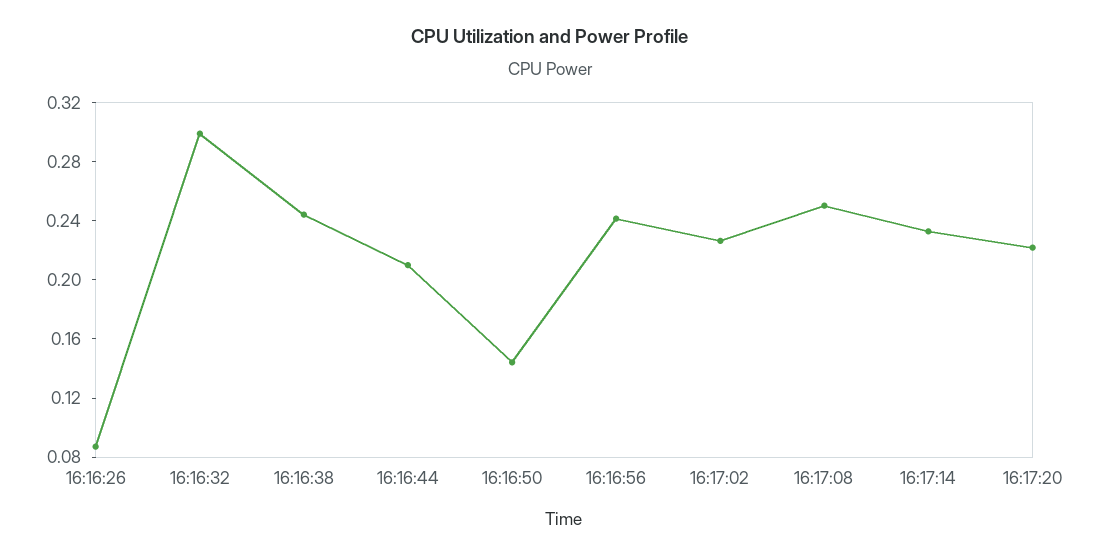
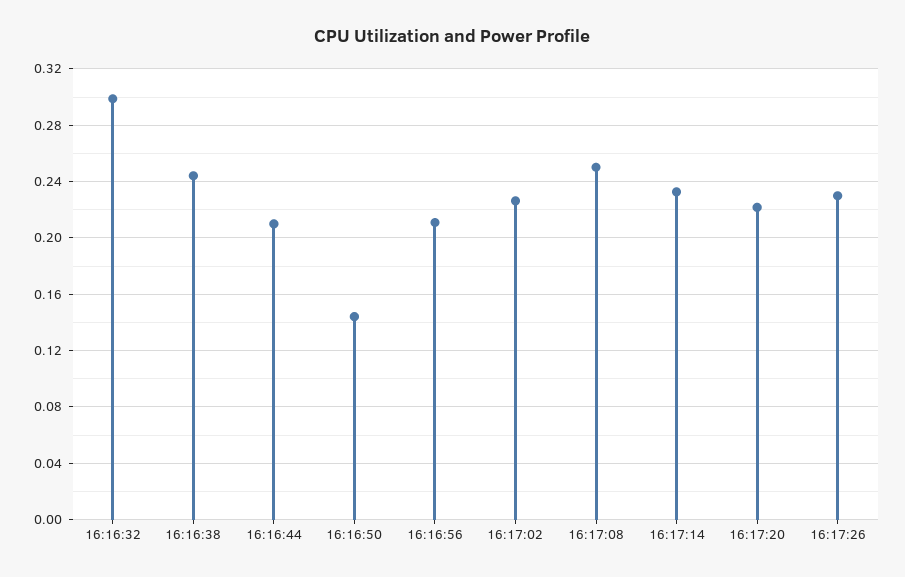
16:16:26: 0.09 -> none
16:16:56: 0.24 -> 0.21
16:17:26: none -> 0.23

